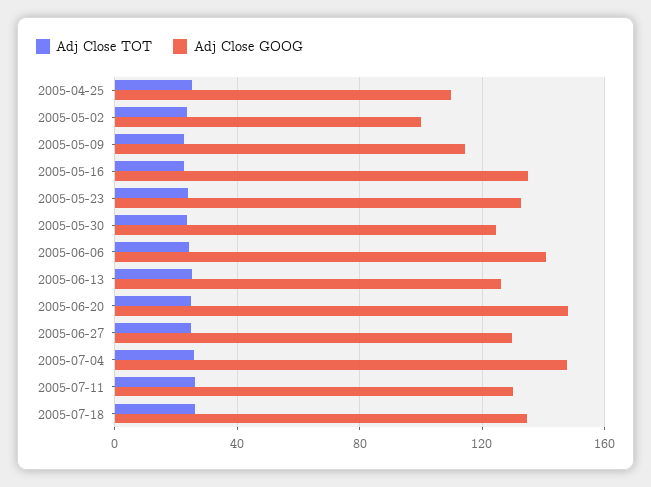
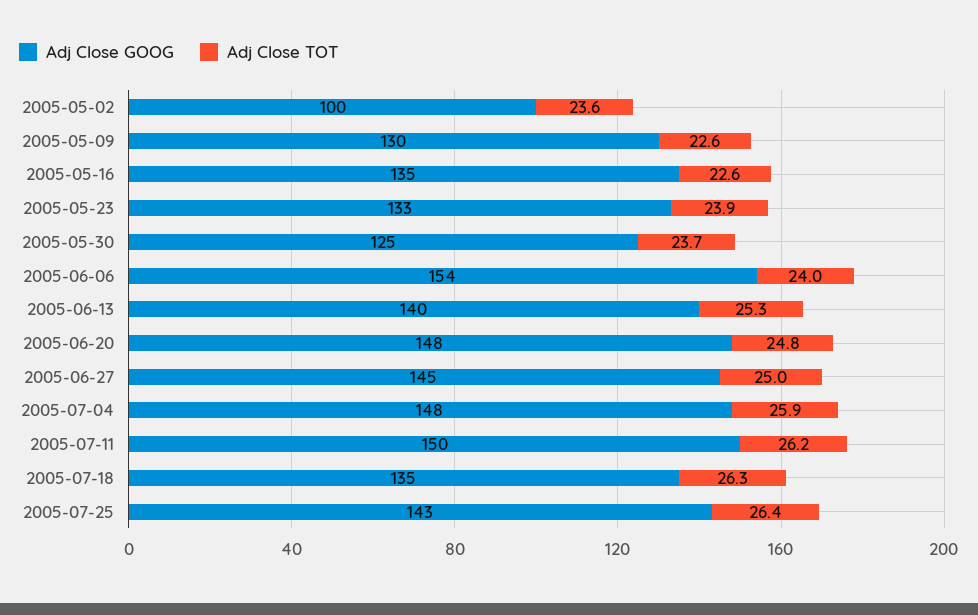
Adj Close TOT, 2005-04-25: 25 -> none
Adj Close GOOG, 2005-04-25: 110 -> none
Adj Close GOOG, 2005-05-09: 115 -> 130
Adj Close GOOG, 2005-06-06: 140 -> 154
Adj Close GOOG, 2005-06-13: 125 -> 140
Adj Close GOOG, 2005-06-27: 130 -> 145
Adj Close GOOG, 2005-07-11: 130 -> 150
Adj Close GOOG, 2005-07-25: none -> 143
Adj Close TOT, 2005-07-25: none -> 26.4

